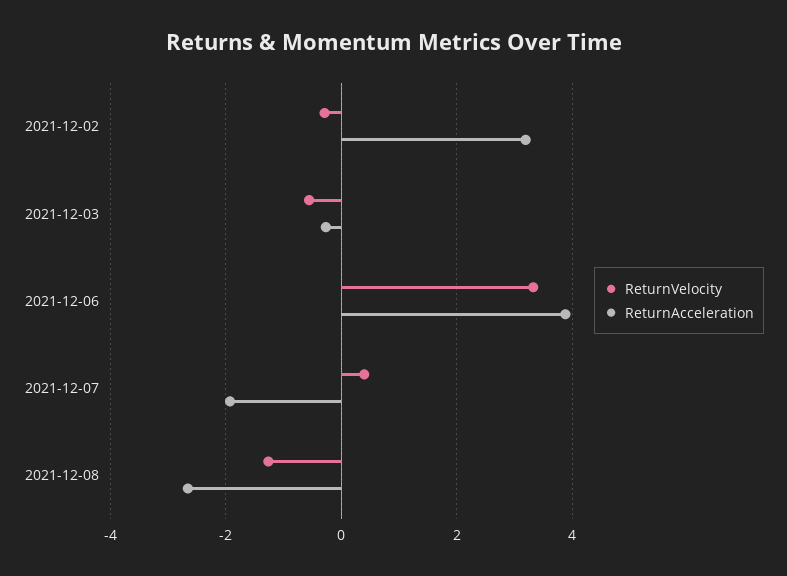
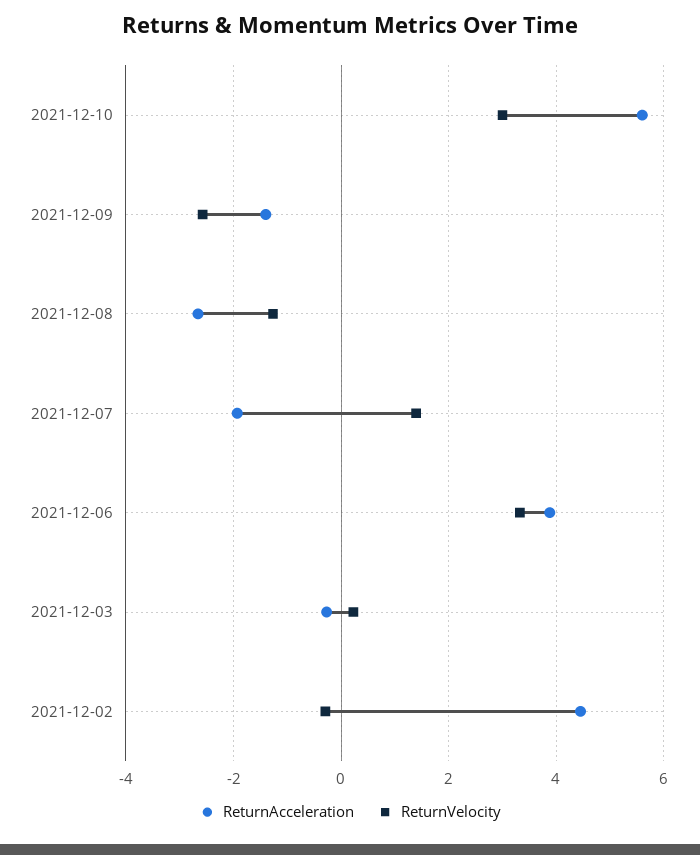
ReturnAcceleration, 2021-12-02: 3.2 -> 4.4
ReturnVelocity, 2021-12-03: -0.6 -> 0.2
ReturnVelocity, 2021-12-07: 0.4 -> 1.4
ReturnAcceleration, 2021-12-10: none -> 5.6
ReturnVelocity, 2021-12-10: none -> 3
ReturnAcceleration, 2021-12-09: none -> -1.4
ReturnVelocity, 2021-12-09: none -> -2.6

